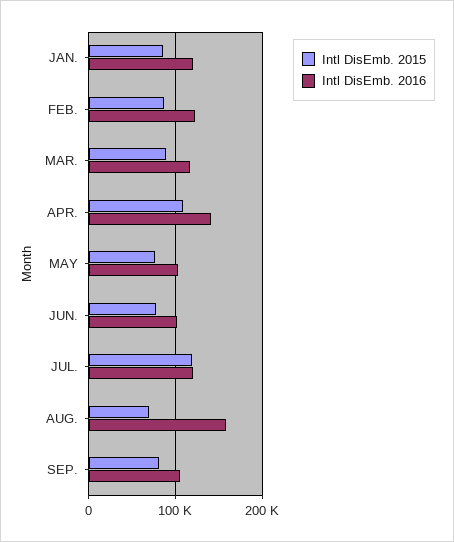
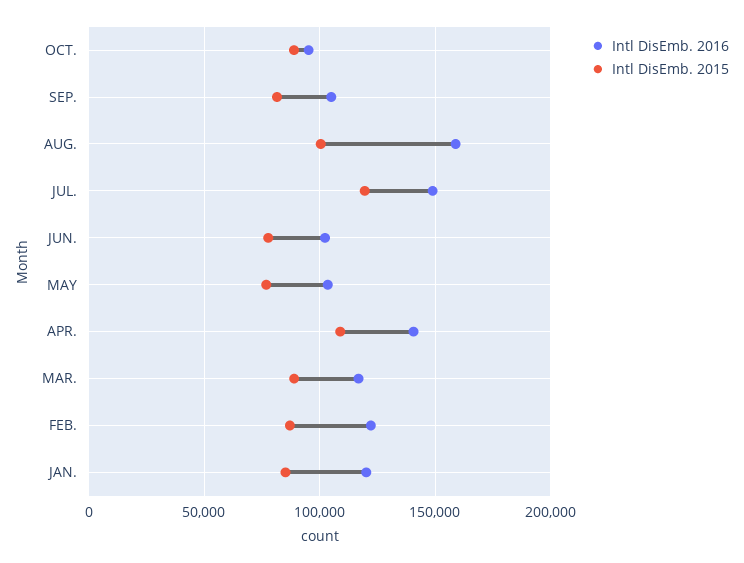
Intl DisEmb. 2016, JUL.: 120000 -> 150000
Intl DisEmb. 2015, AUG.: 70000 -> 100000
Intl DisEmb. 2016, OCT.: none -> 95000
Intl DisEmb. 2015, OCT.: none -> 90000

